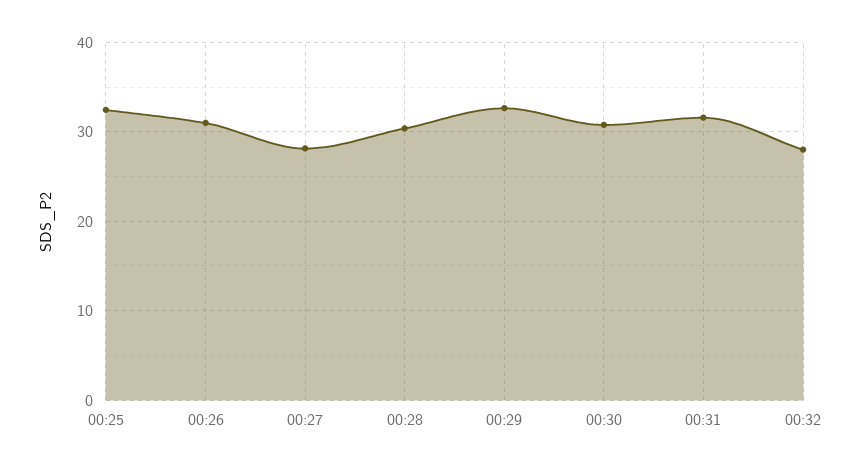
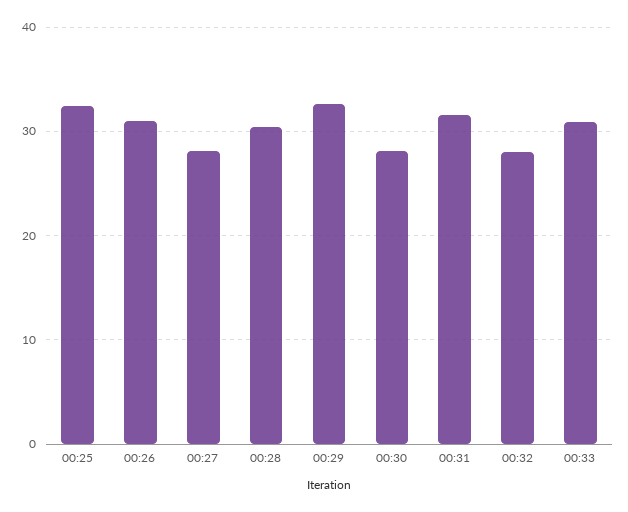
00:30: 31 -> 28
00:33: none -> 31

